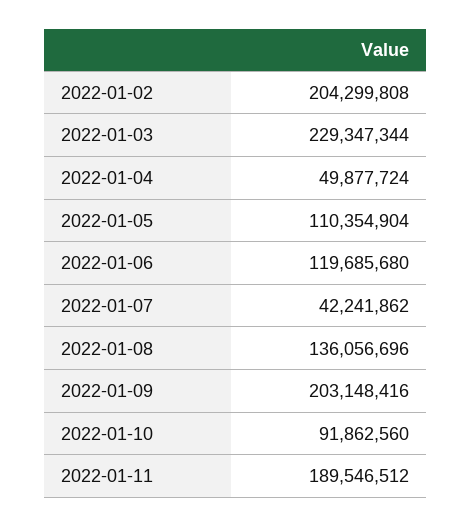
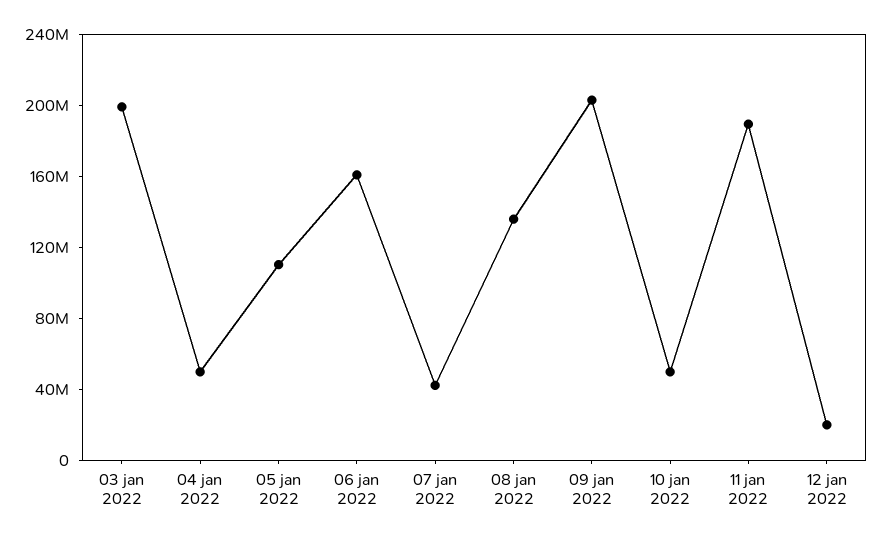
2022-01-02: 204299808 -> none
2022-01-03: 229347344 -> 200000000
2022-01-06: 119685680 -> 160000000
2022-01-10: 91862560 -> 50000000
12 jan 2022: none -> 20000000

